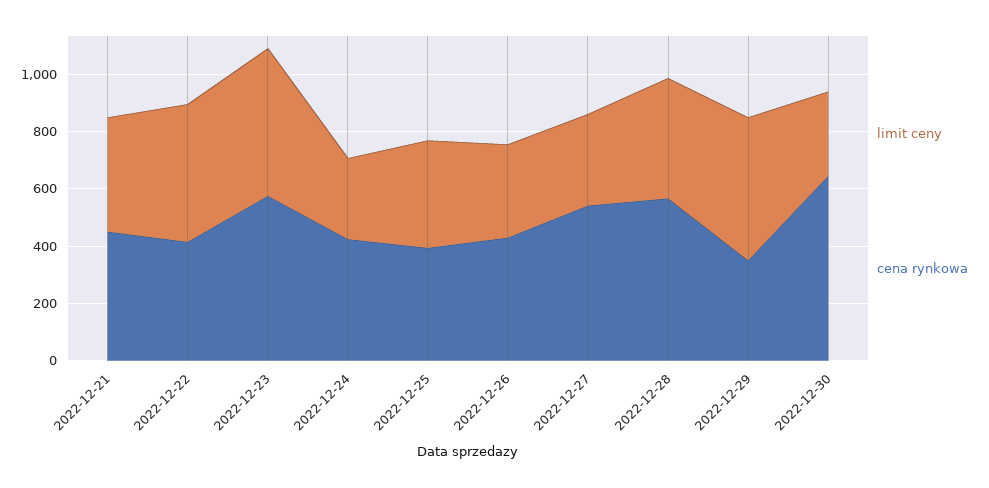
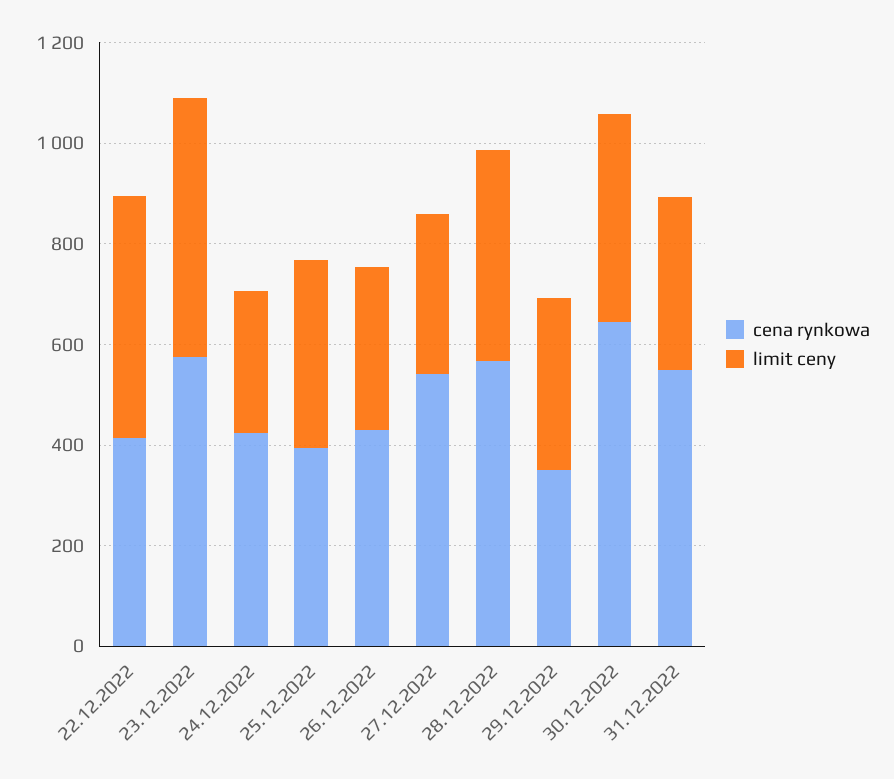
limit ceny, 2022-12-21: 400 -> none
cena rynkowa, 2022-12-21: 450 -> none
limit ceny, 2022-12-29: 500 -> 350
limit ceny, 2022-12-30: 300 -> 400
cena rynkowa, 31.12.2022: none -> 550
limit ceny, 31.12.2022: none -> 350

